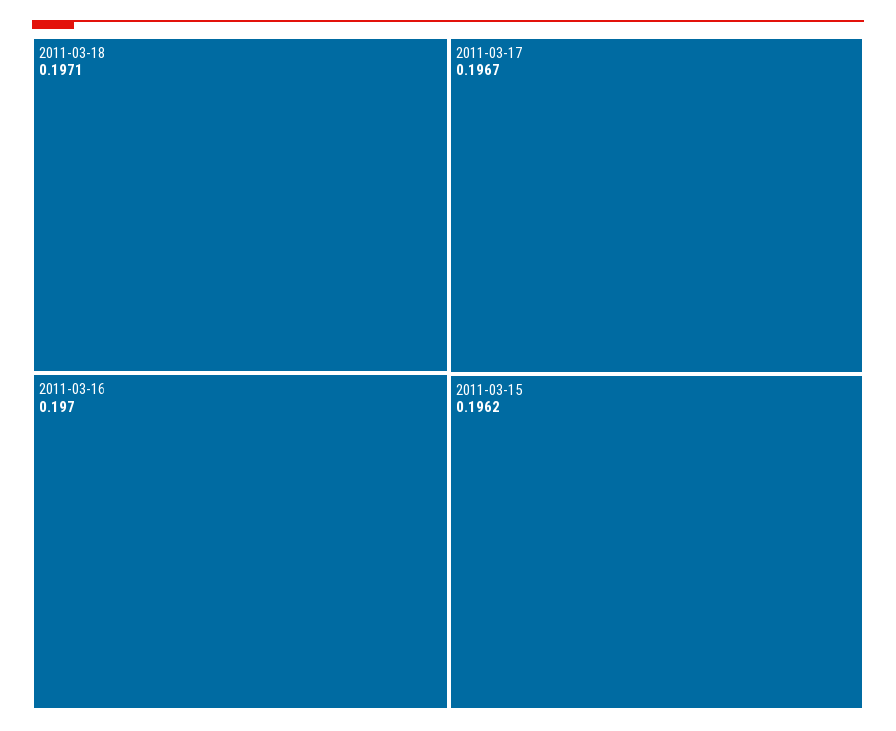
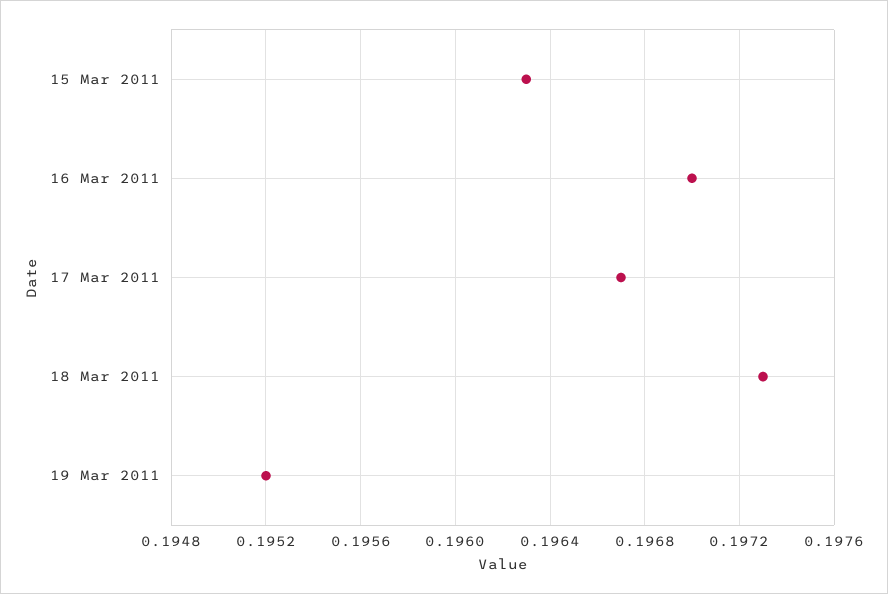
2011-03-18: 0.1971 -> 0.1973
2011-03-15: 0.1962 -> 0.1963
19 Mar 2011: none -> 0.1952

